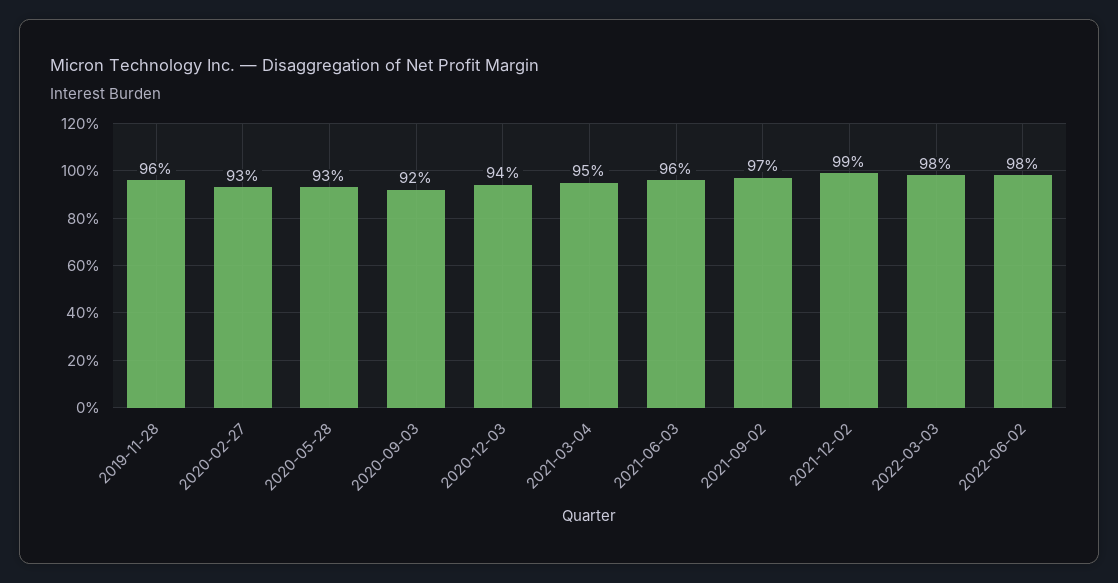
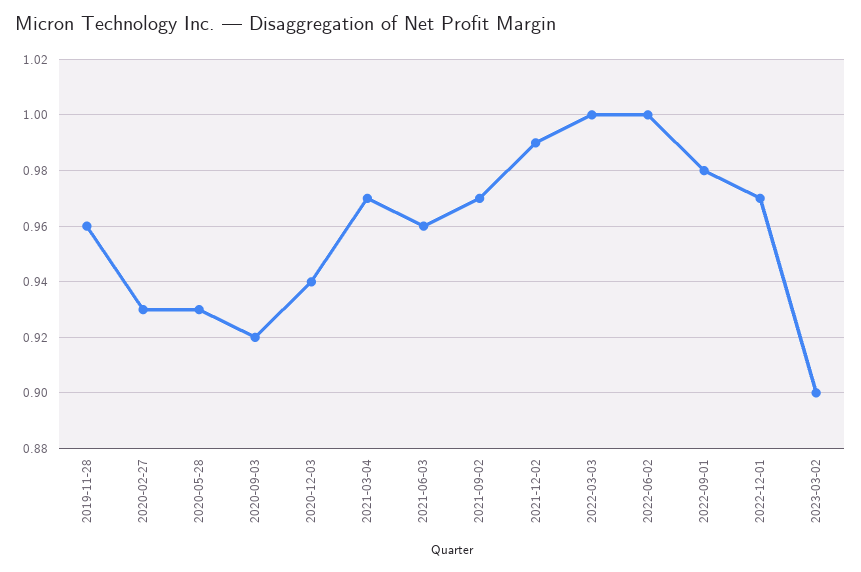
2021-03-04: 0.95 -> 0.97
2022-03-03: 0.98 -> 1
2022-06-02: 0.98 -> 1
2022-09-01: none -> 0.98
2022-12-01: none -> 0.97
2023-03-02: none -> 0.9

